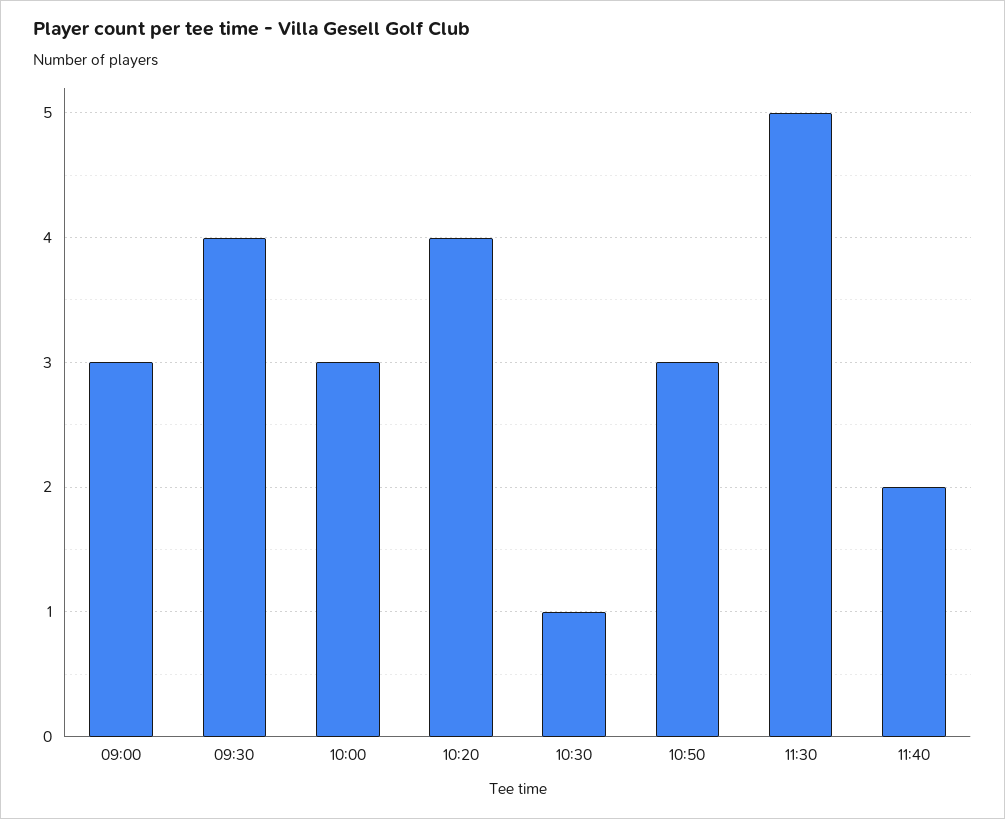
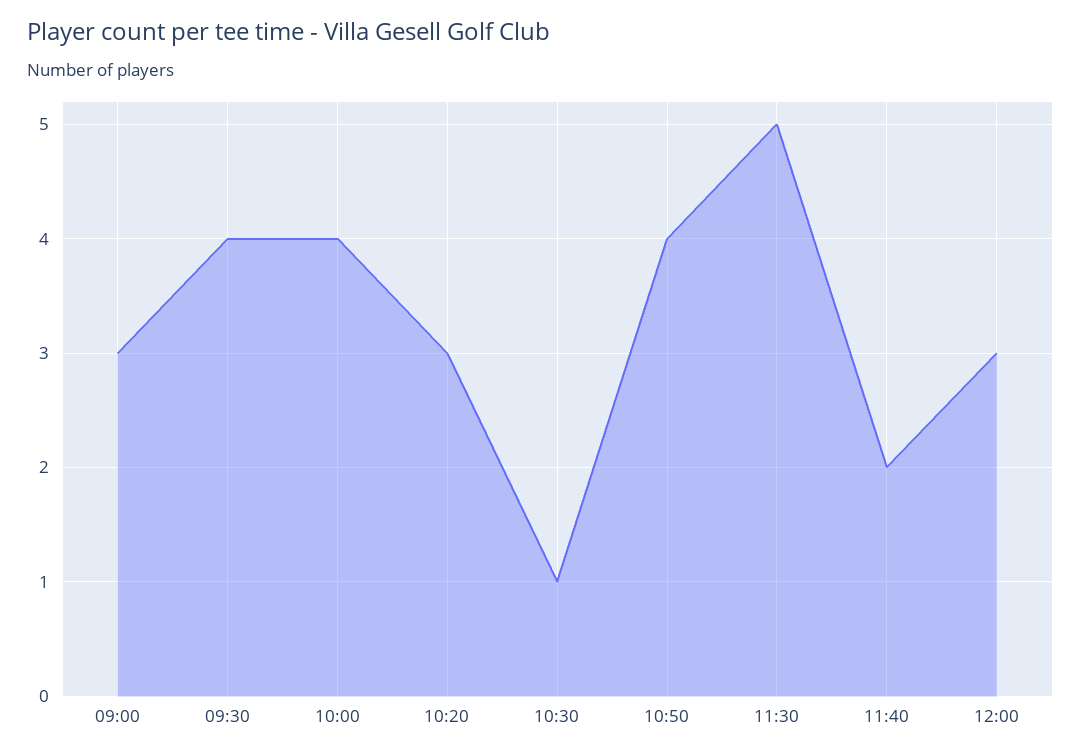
10:00: 3 -> 4
10:20: 4 -> 3
10:50: 3 -> 4
12:00: none -> 3

